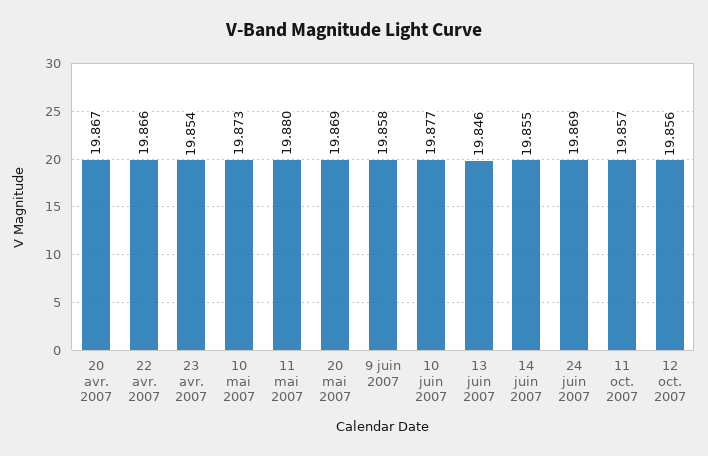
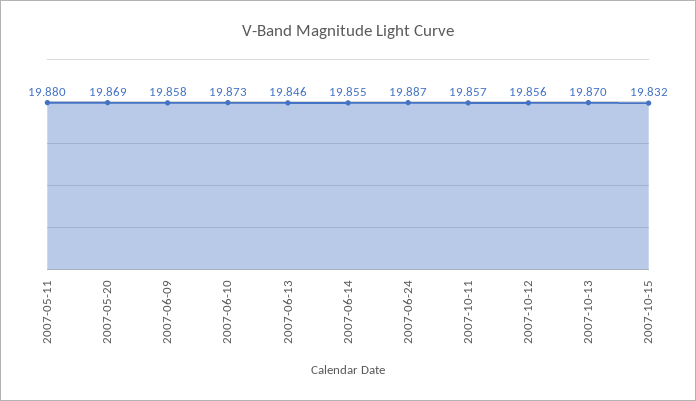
20 avr. 2007: 19.867 -> none
22 avr. 2007: 19.866 -> none
23 avr. 2007: 19.854 -> none
10 mai 2007: 19.873 -> none
10 juin 2007: 19.877 -> 19.873
24 juin 2007: 19.869 -> 19.887
2007-10-13: none -> 19.87
2007-10-15: none -> 19.832

